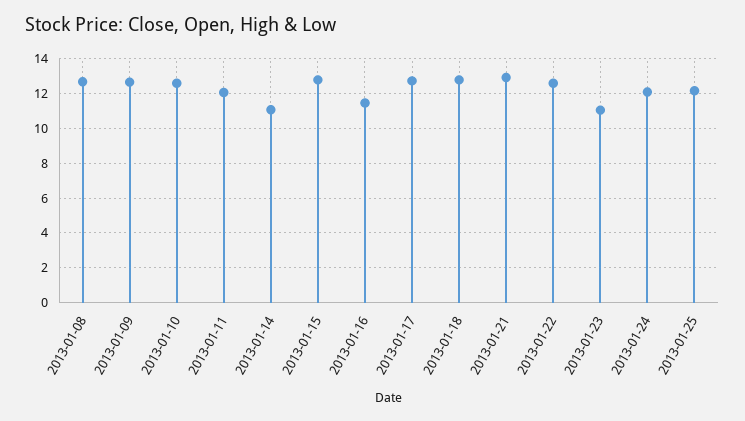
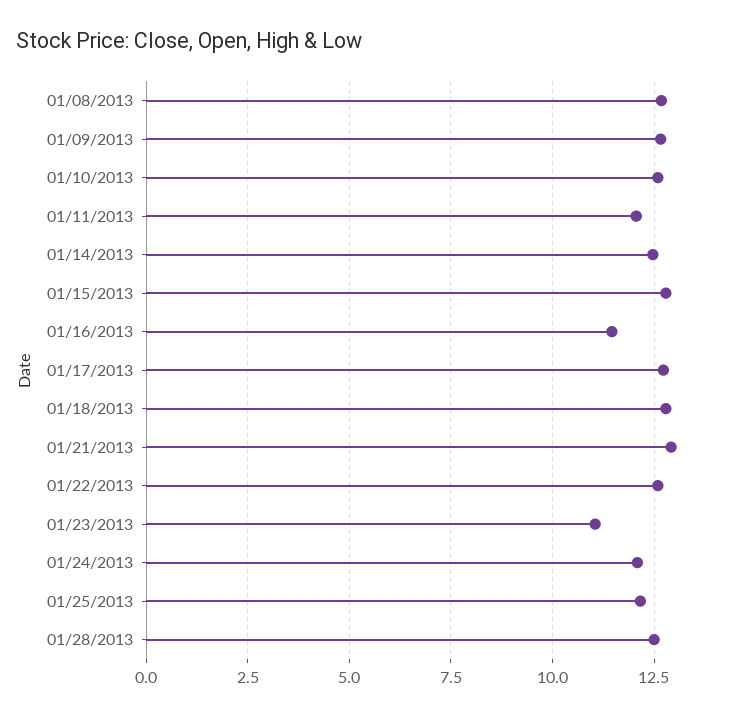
2013-01-14: 11 -> 12.5
01/28/2013: none -> 12.5

